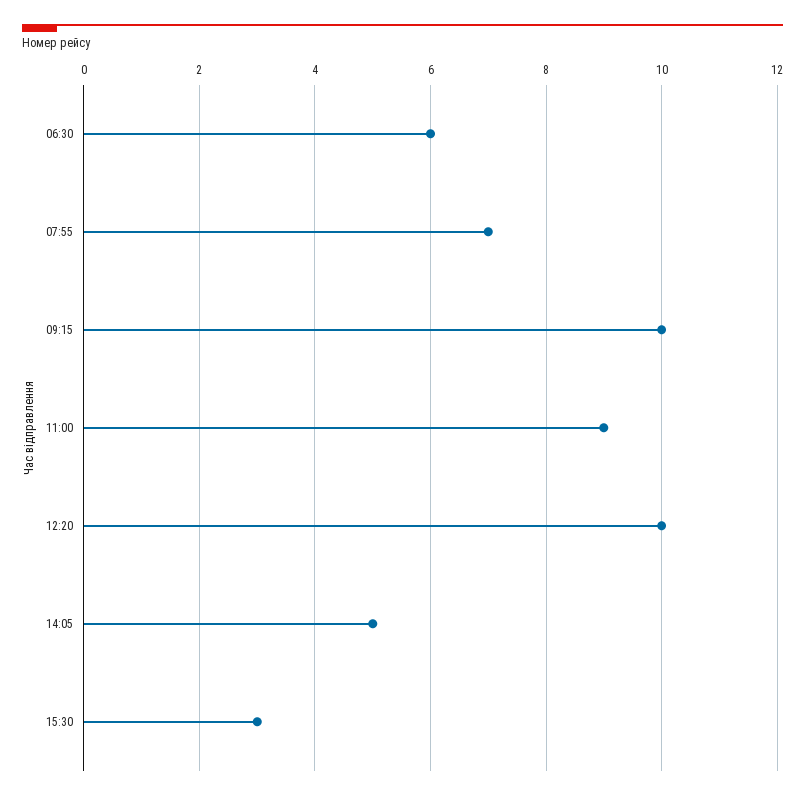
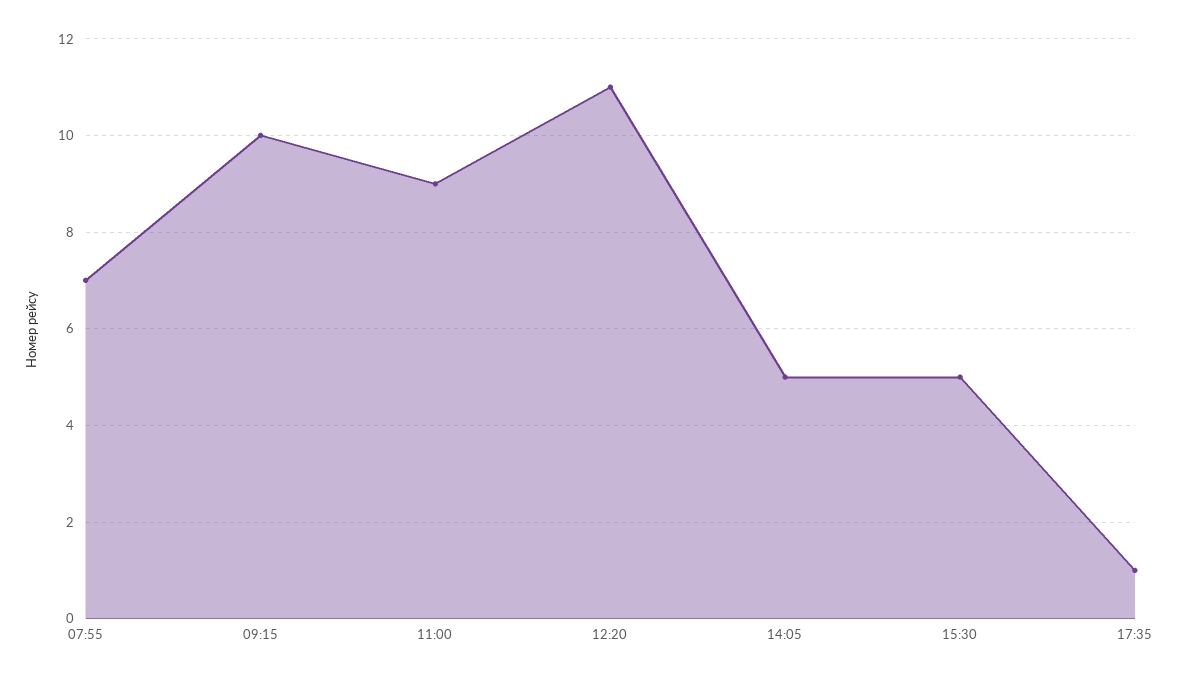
06:30: 6 -> none
12:20: 10 -> 11
15:30: 3 -> 5
17:35: none -> 1

